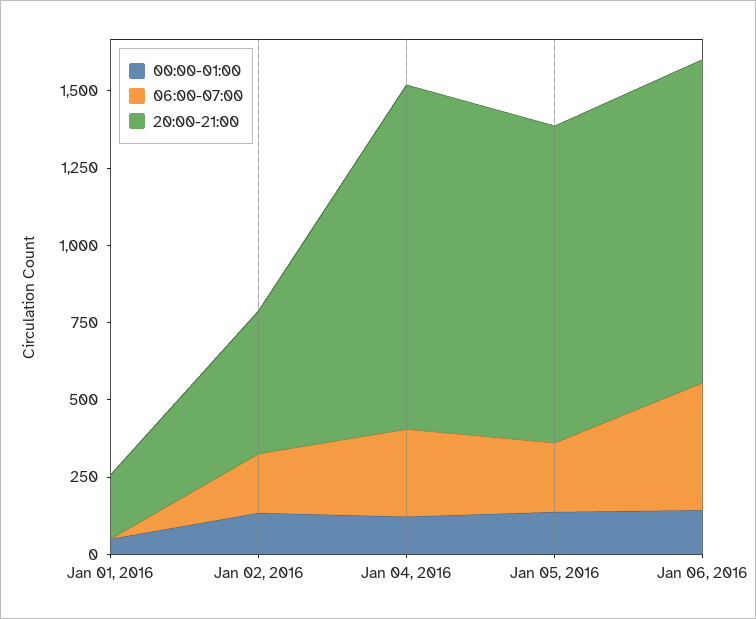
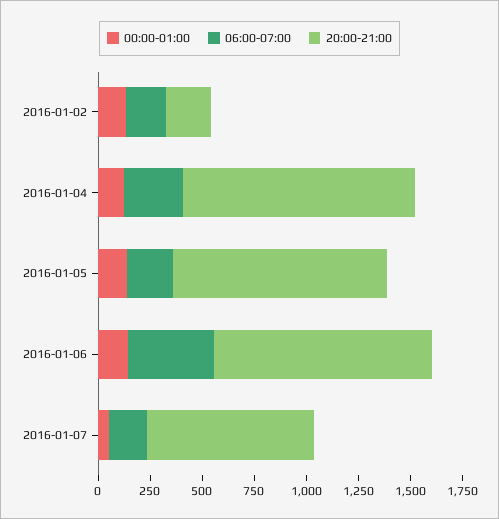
00:00-01:00, Jan 01, 2016: 50 -> none
06:00-07:00, Jan 01, 2016: 0 -> none
20:00-21:00, Jan 01, 2016: 200 -> none
20:00-21:00, Jan 02, 2016: 450 -> 200
00:00-01:00, 2016-01-07: none -> 50
06:00-07:00, 2016-01-07: none -> 200
20:00-21:00, 2016-01-07: none -> 800

